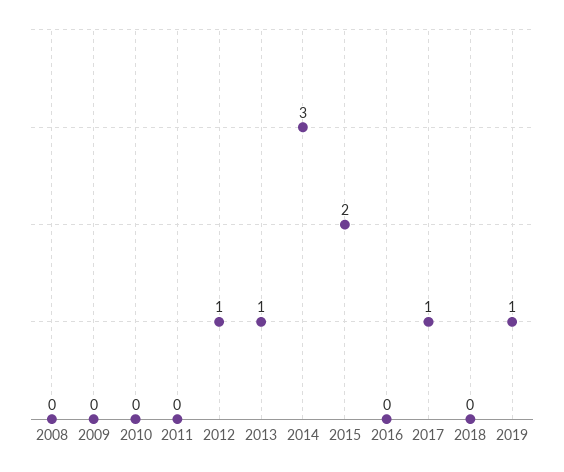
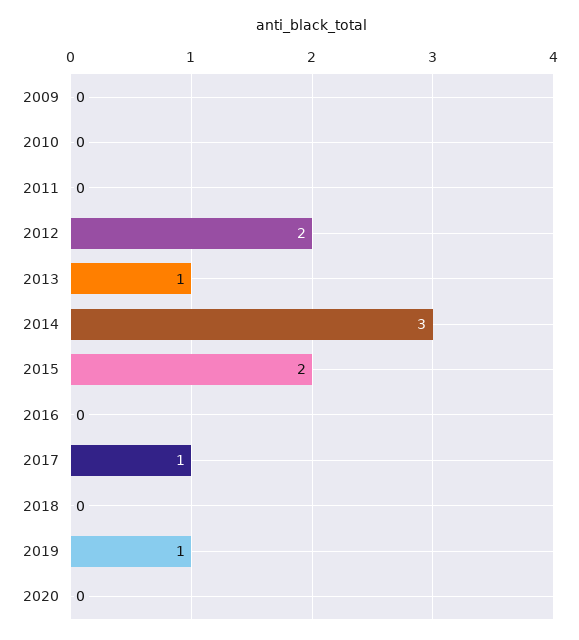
2008: 0 -> none
2012: 1 -> 2
2020: none -> 0

